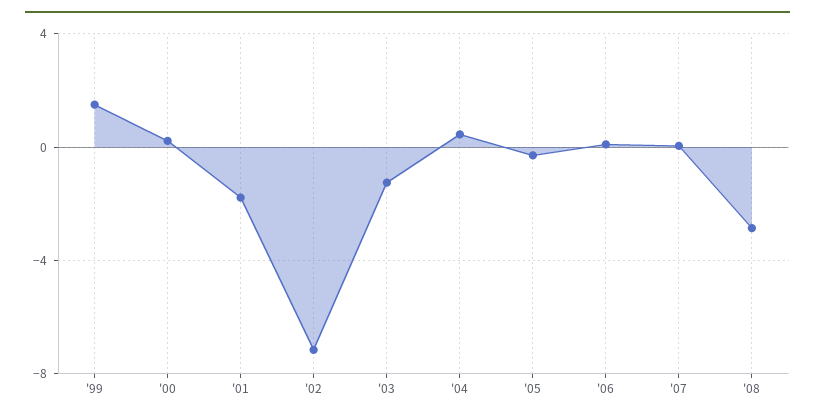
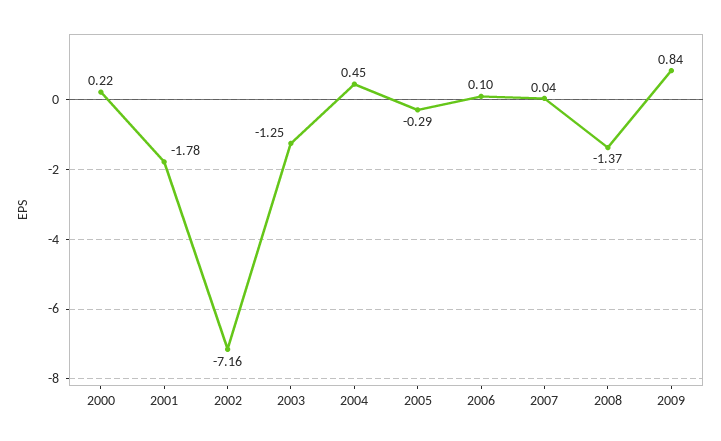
'99: 1.5 -> none
'08: -3 -> -1.37
2009: none -> 0.84

